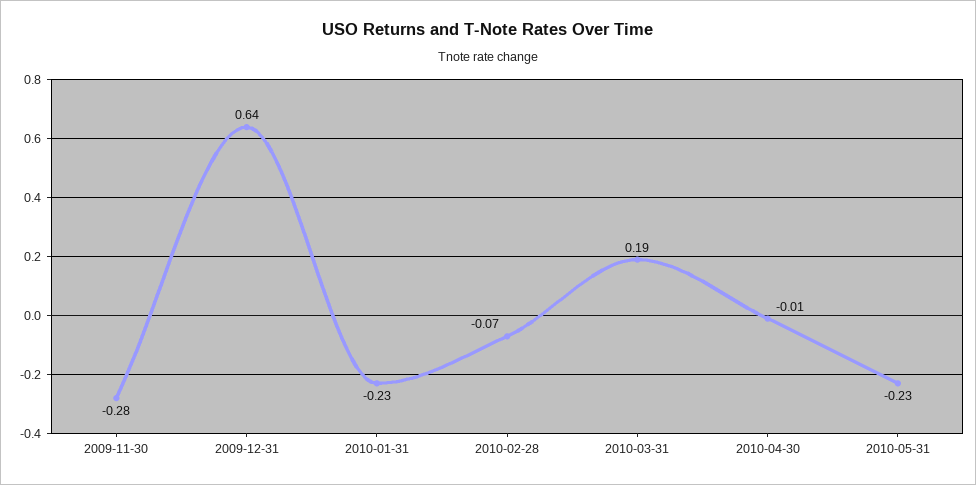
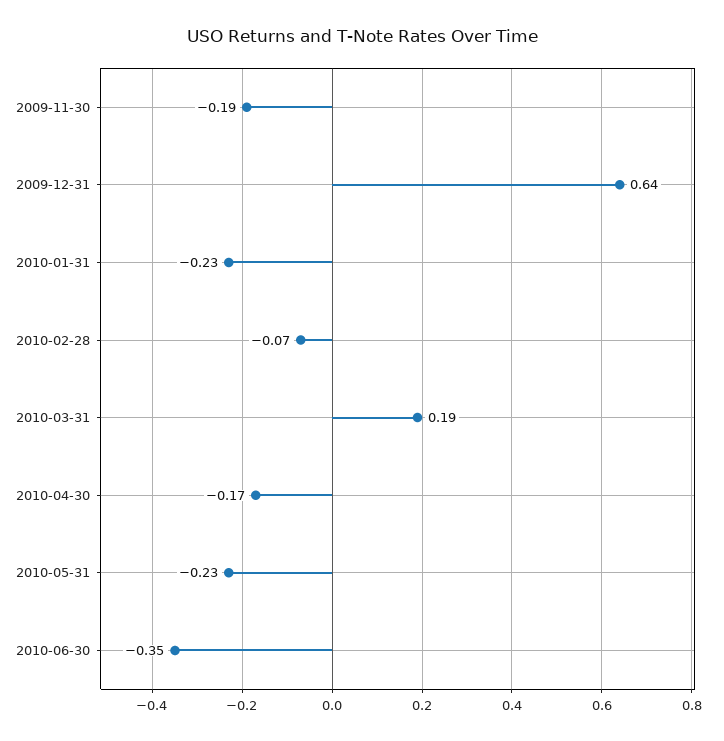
2009-11-30: -0.28 -> -0.19
2010-04-30: -0.01 -> -0.17
2010-06-30: none -> -0.35

